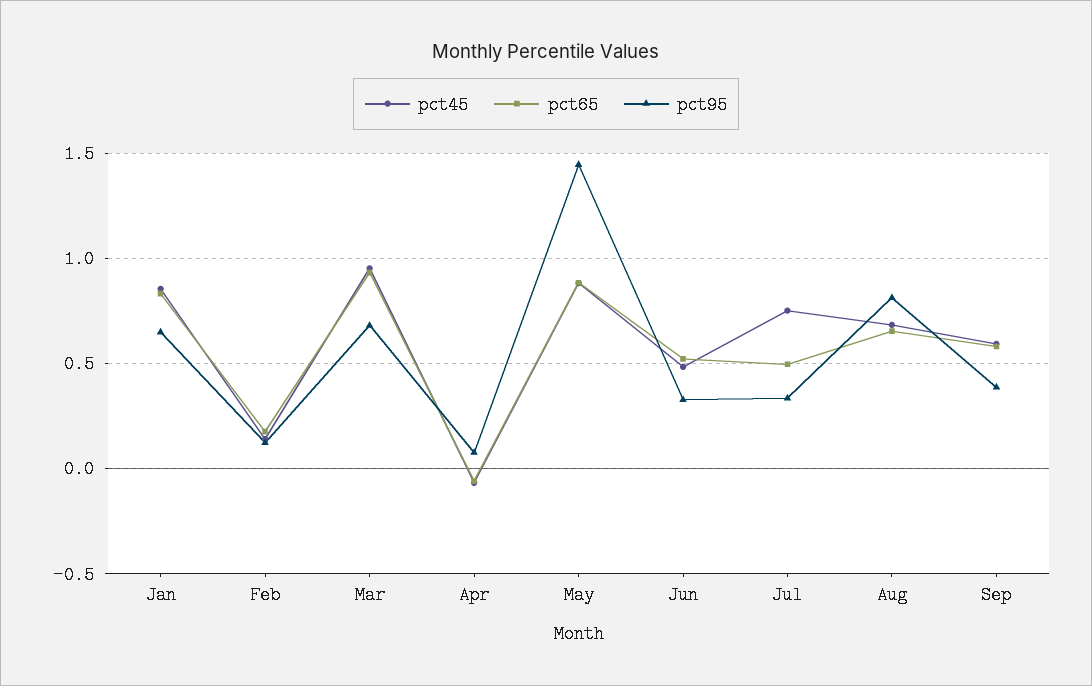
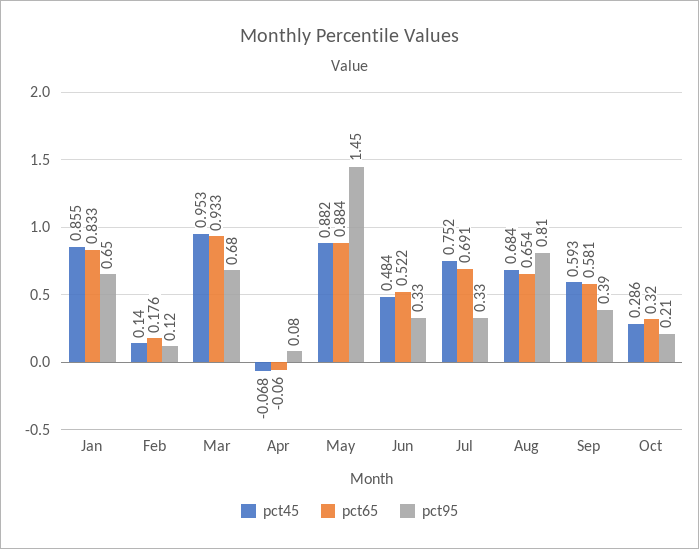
pct65, Jul: 0.5 -> 0.691
pct45, Oct: none -> 0.286
pct65, Oct: none -> 0.32
pct95, Oct: none -> 0.21

